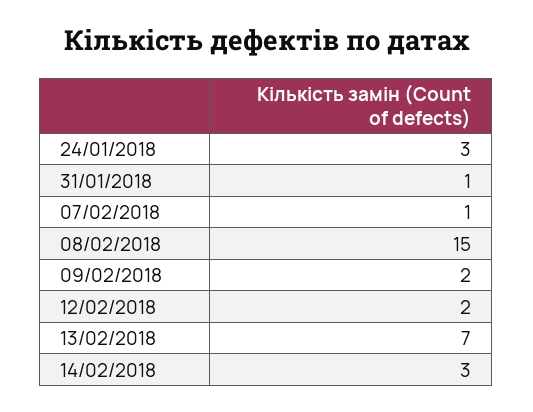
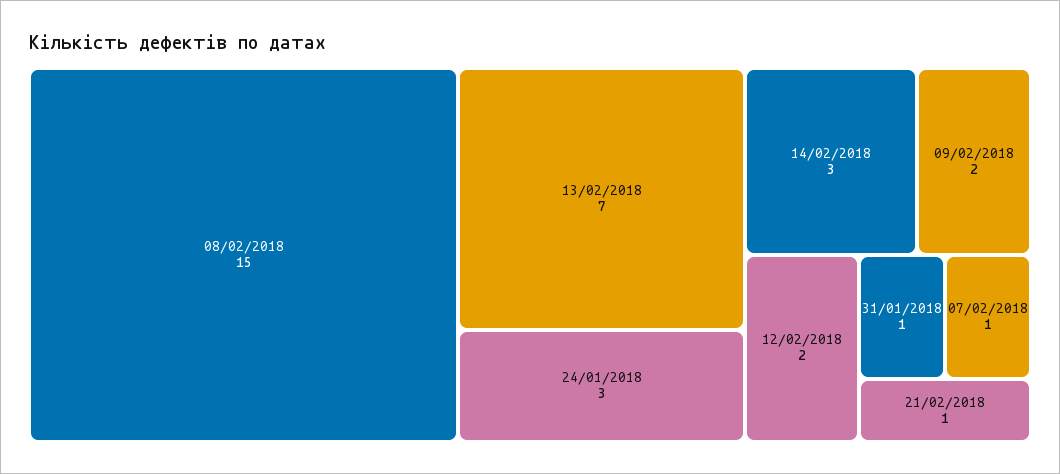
21/02/2018: none -> 1

